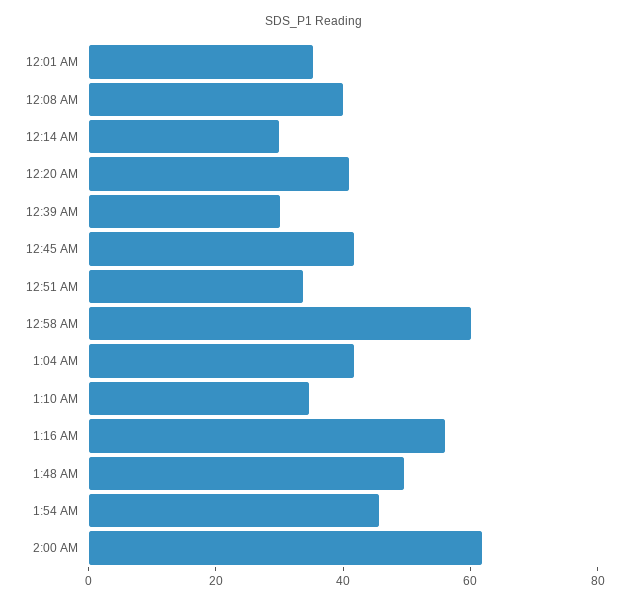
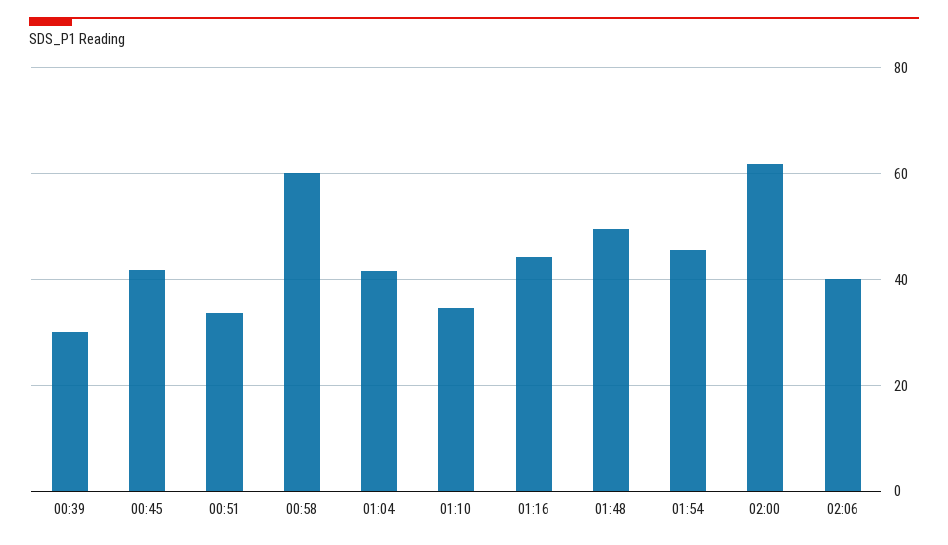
12:01 AM: 35 -> none
12:08 AM: 40 -> none
12:14 AM: 30 -> none
12:20 AM: 40 -> none
1:16 AM: 55 -> 44
02:06: none -> 40

